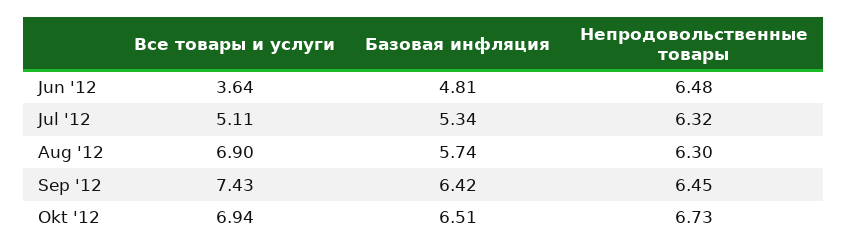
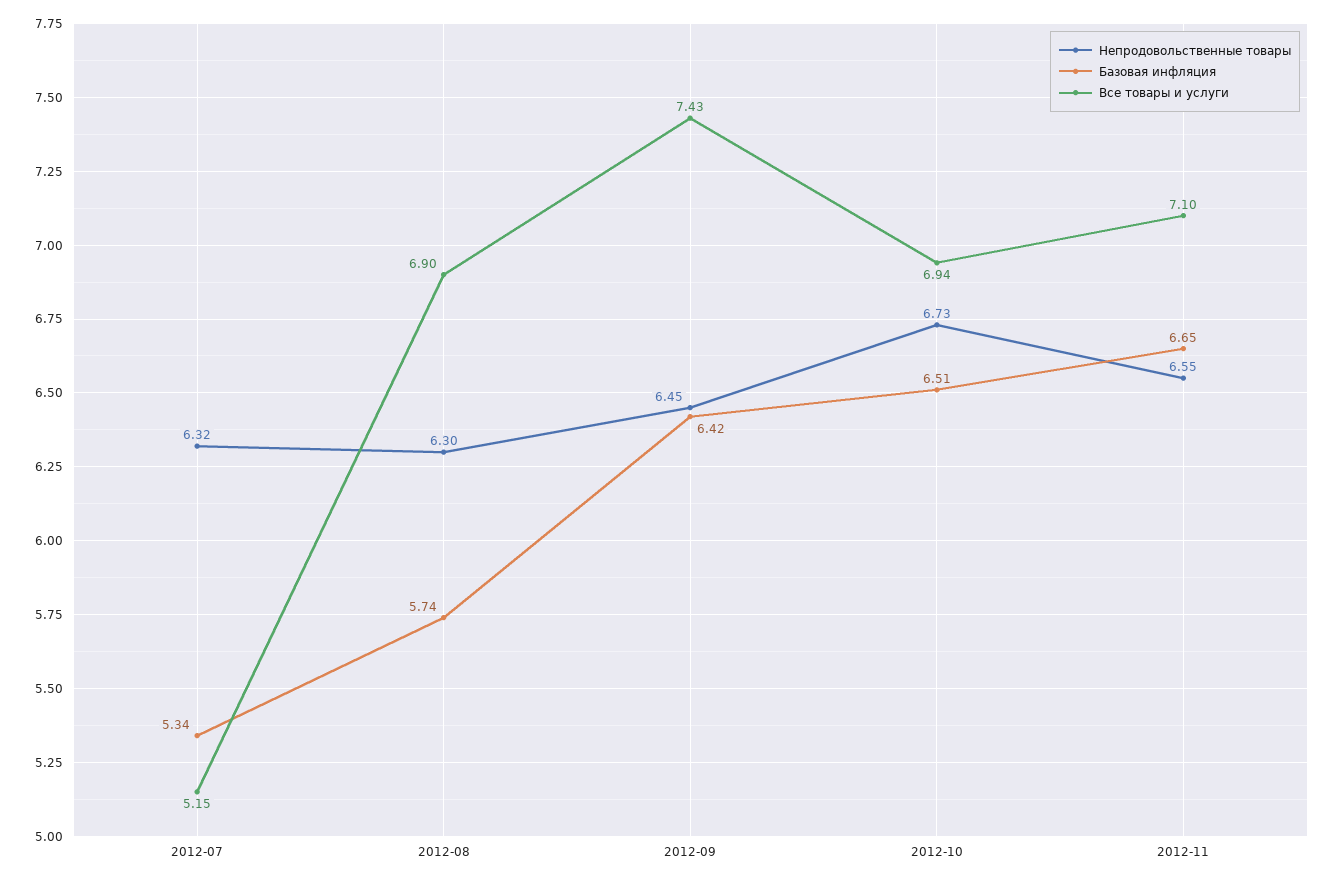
Все товары и услуги, Jun '12: 3.64 -> none
Базовая инфляция, Jun '12: 4.81 -> none
Непродовольственные товары, Jun '12: 6.48 -> none
Все товары и услуги, Jul '12: 5.11 -> 5.15
Непродовольственные товары, 2012-11: none -> 6.55
Базовая инфляция, 2012-11: none -> 6.65
Все товары и услуги, 2012-11: none -> 7.1

